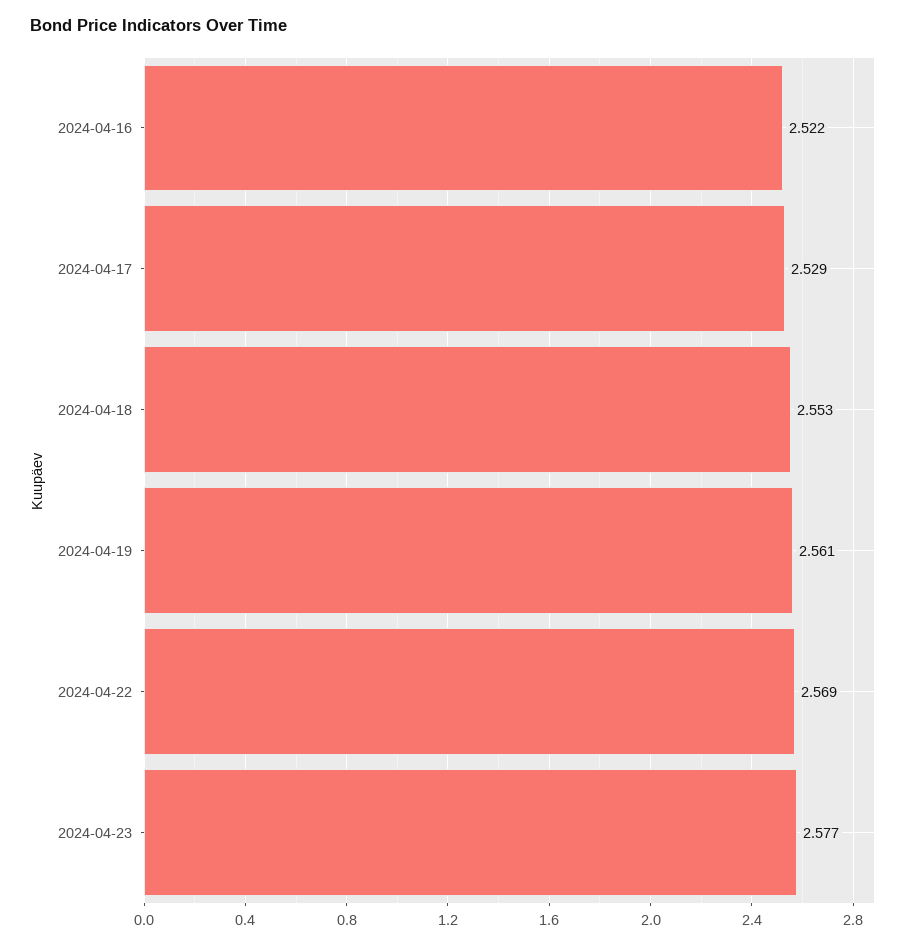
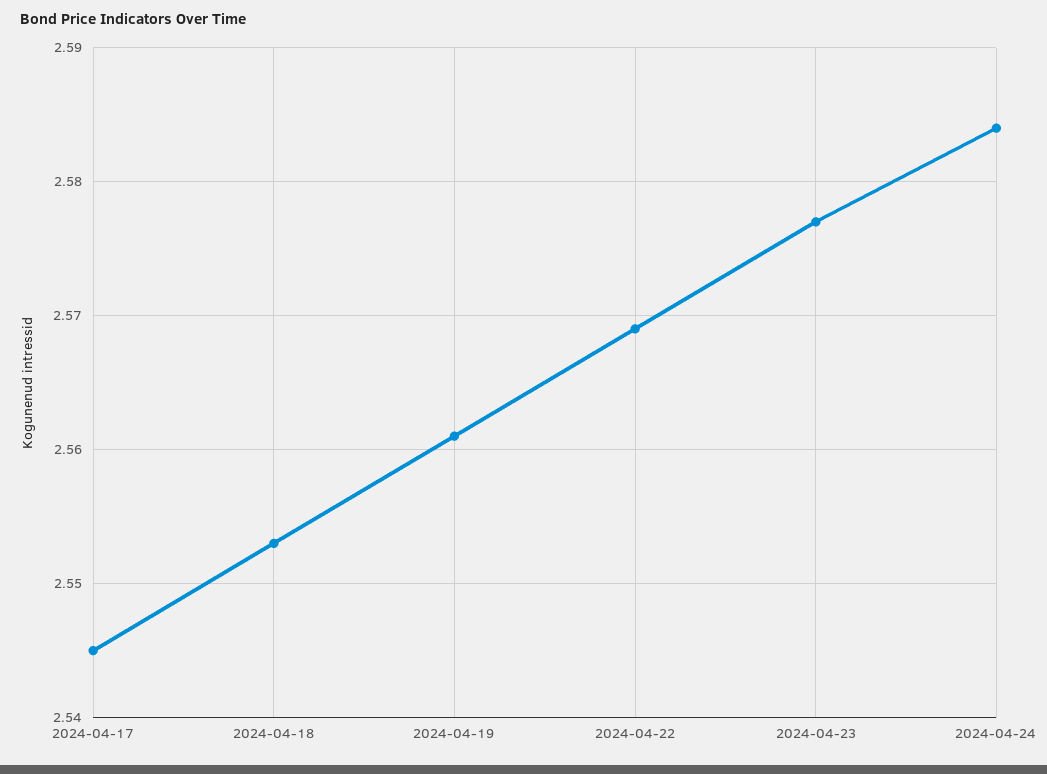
2024-04-16: 2.522 -> none
2024-04-17: 2.529 -> 2.545
2024-04-24: none -> 2.584

